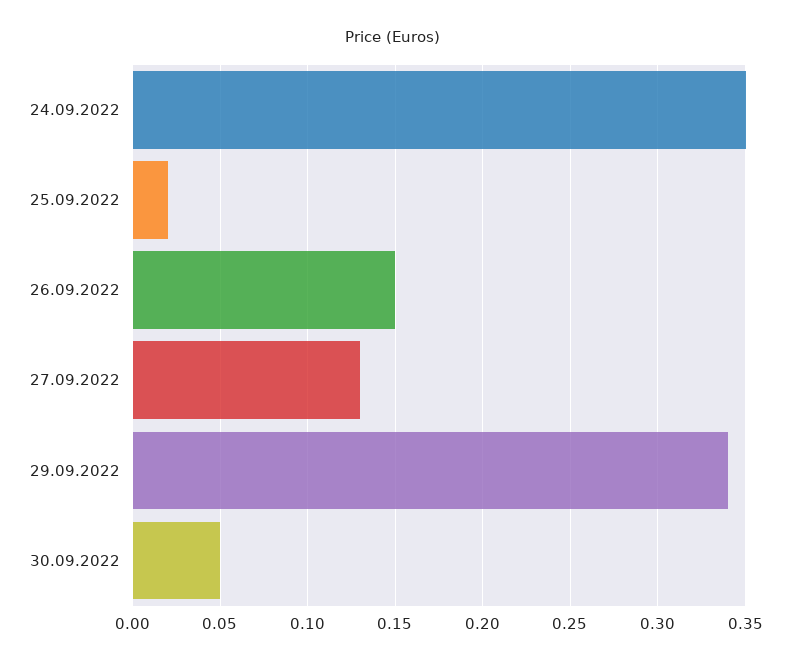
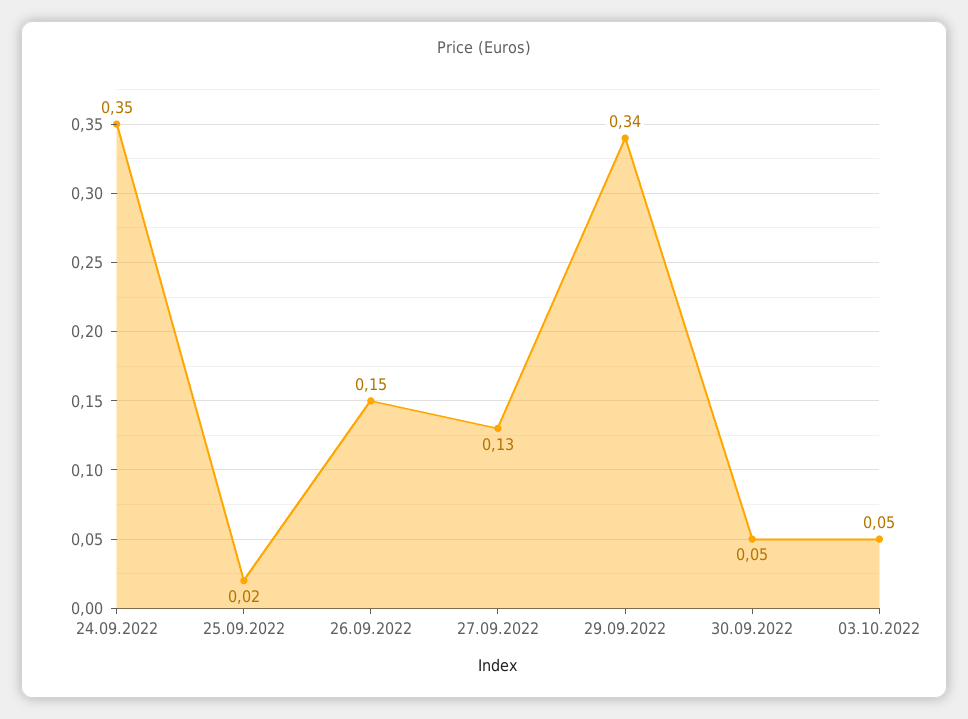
03.10.2022: none -> 0.05

